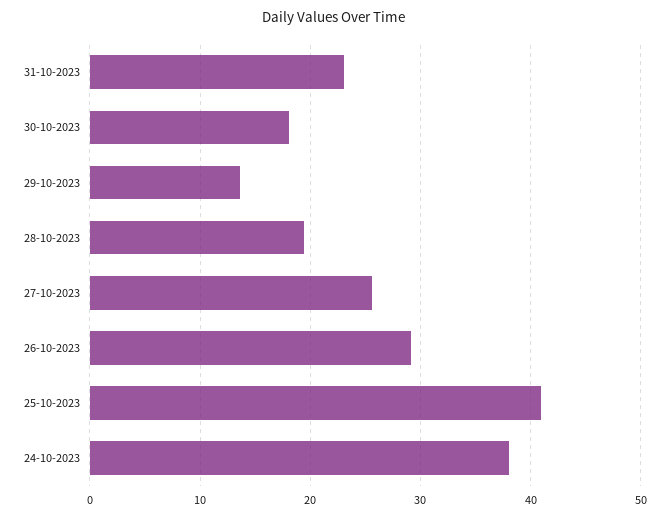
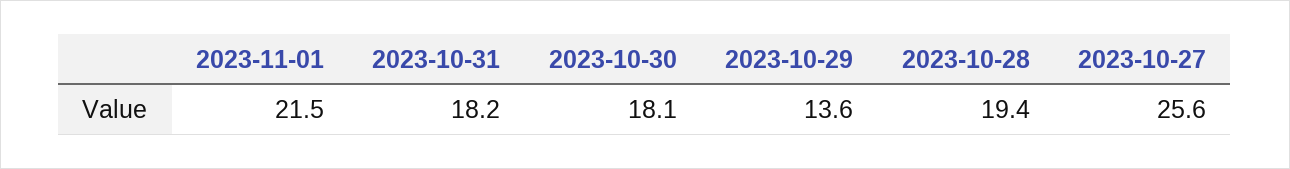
31-10-2023: 23 -> 18.2
26-10-2023: 29 -> none
25-10-2023: 41 -> none
24-10-2023: 38 -> none
2023-11-01: none -> 21.5

